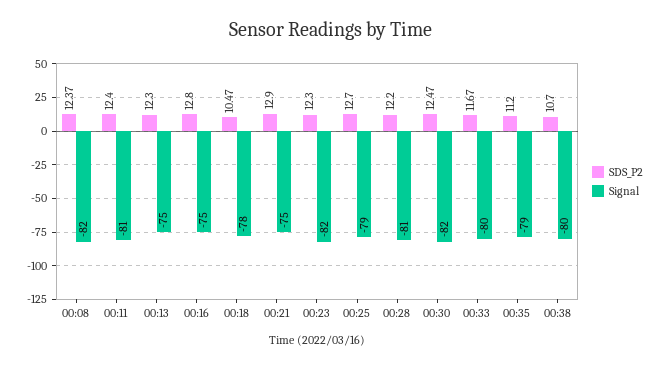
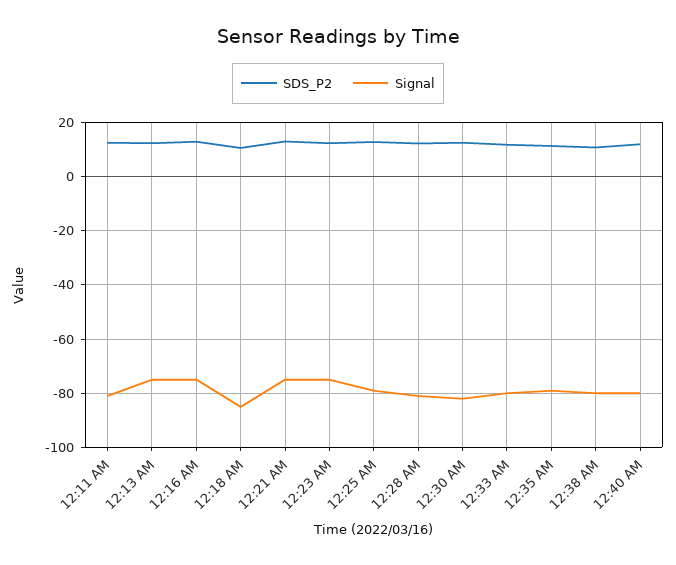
SDS_P2, 00:08: 12.37 -> none
Signal, 00:08: -82 -> none
Signal, 00:18: -78 -> -85
Signal, 00:23: -82 -> -75
SDS_P2, 12:40 AM: none -> 12.5
Signal, 12:40 AM: none -> -80

